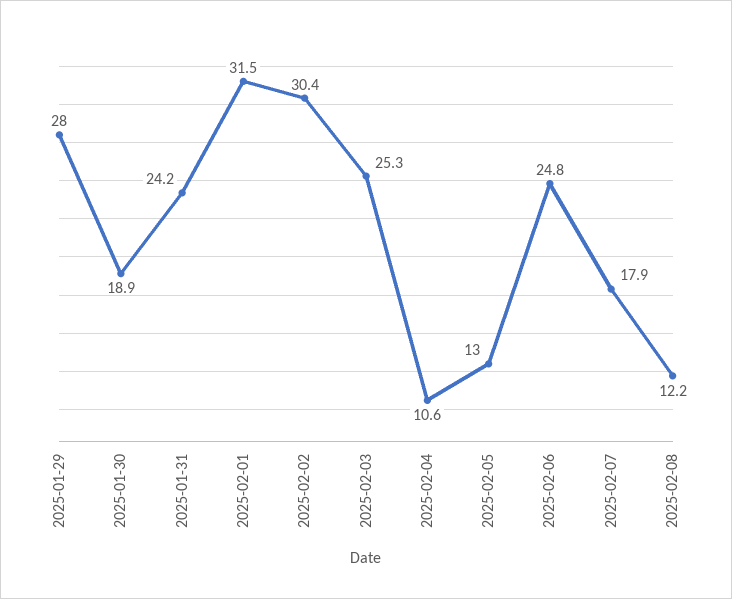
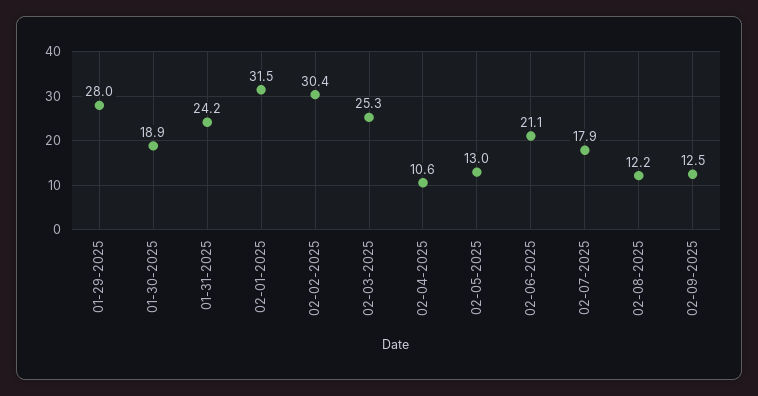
2025-02-06: 24.8 -> 21.1
02-09-2025: none -> 12.5

